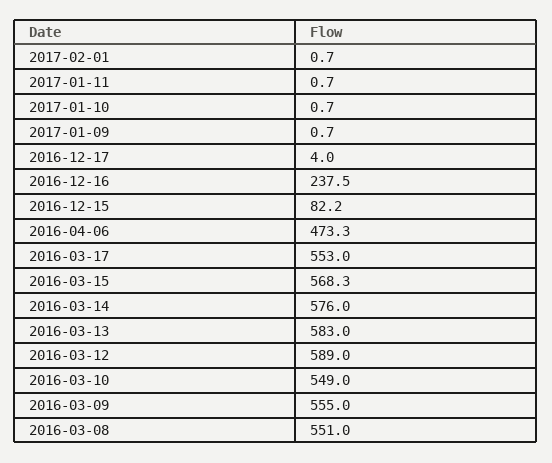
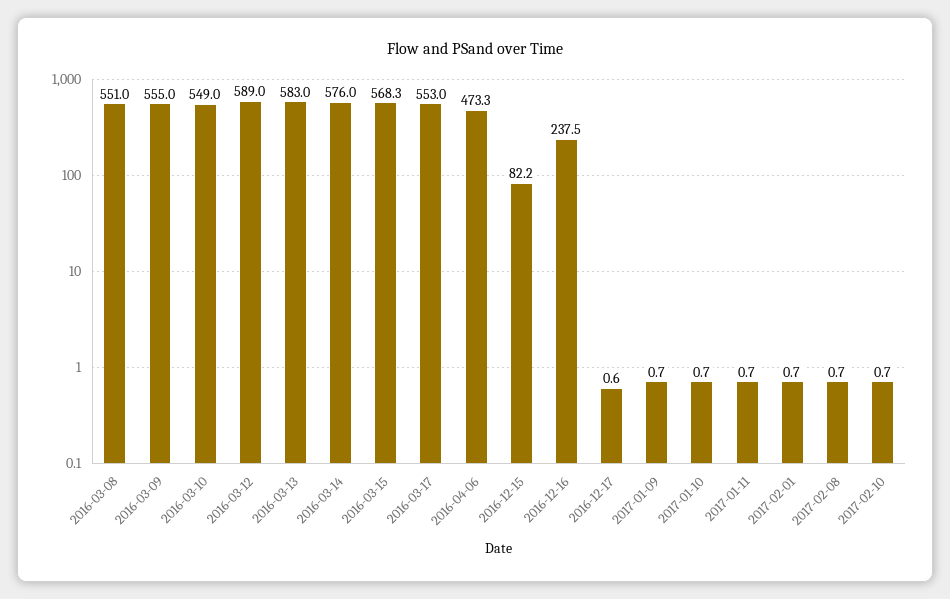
2016-12-17: 4 -> 0.6
2017-02-08: none -> 0.7
2017-02-10: none -> 0.7

